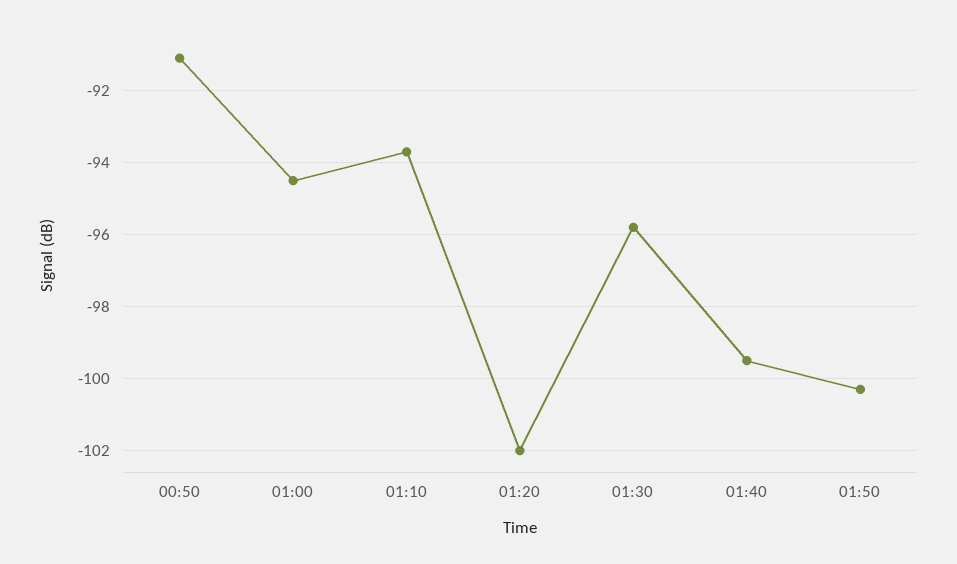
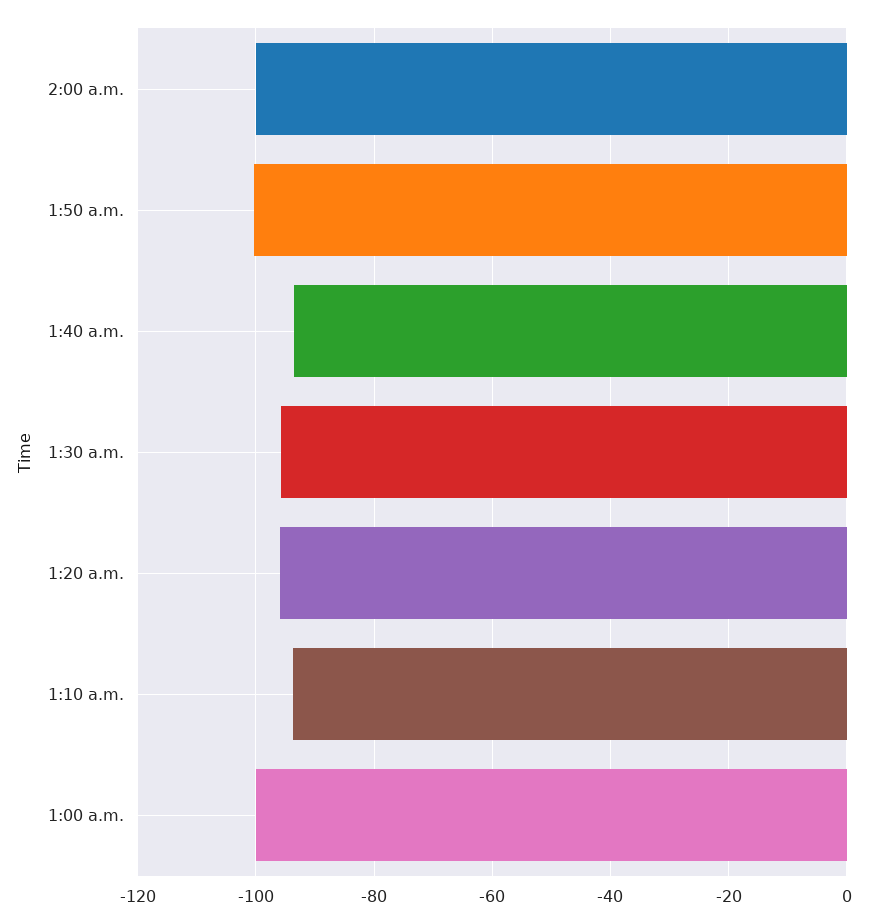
00:50: -91 -> none
01:00: -94.5 -> -100
01:20: -102 -> -96
01:40: -99.5 -> -94
2:00 a.m.: none -> -100

